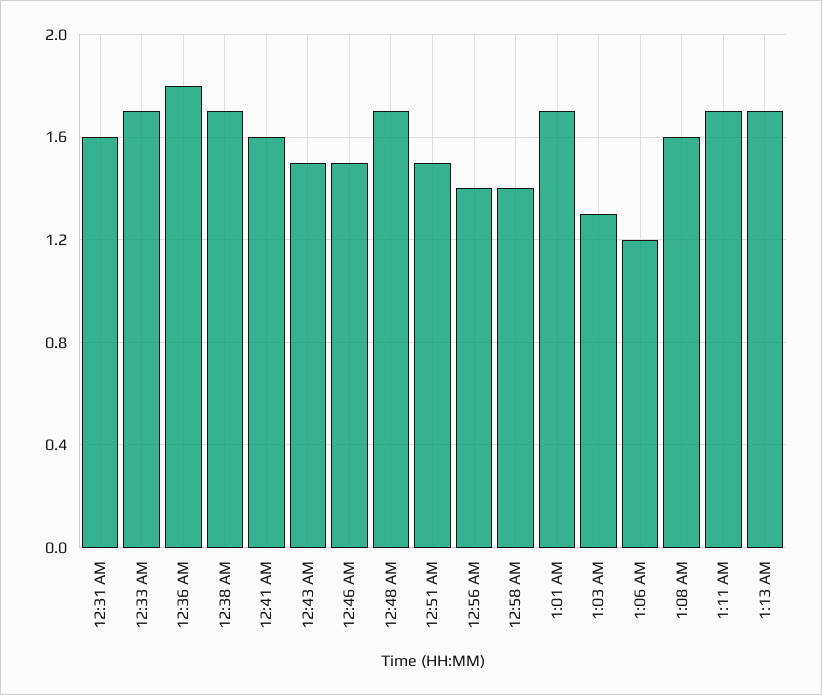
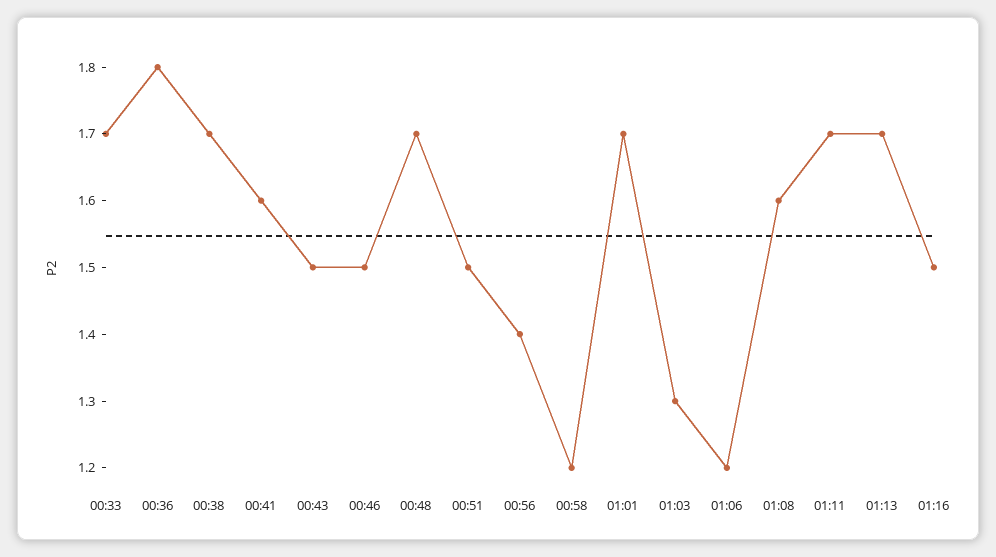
12:31 AM: 1.6 -> none
12:58 AM: 1.4 -> 1.2
01:16: none -> 1.5

